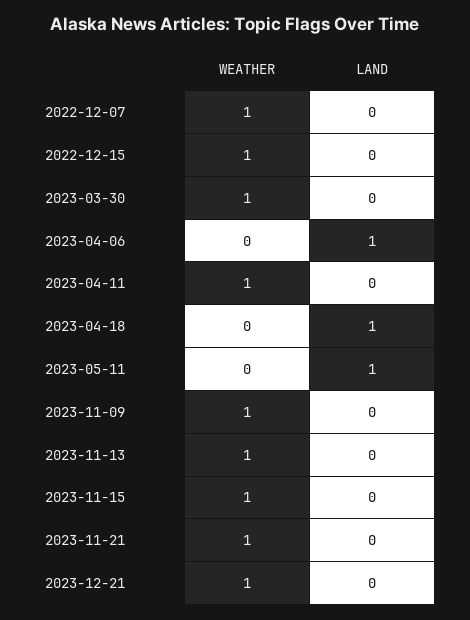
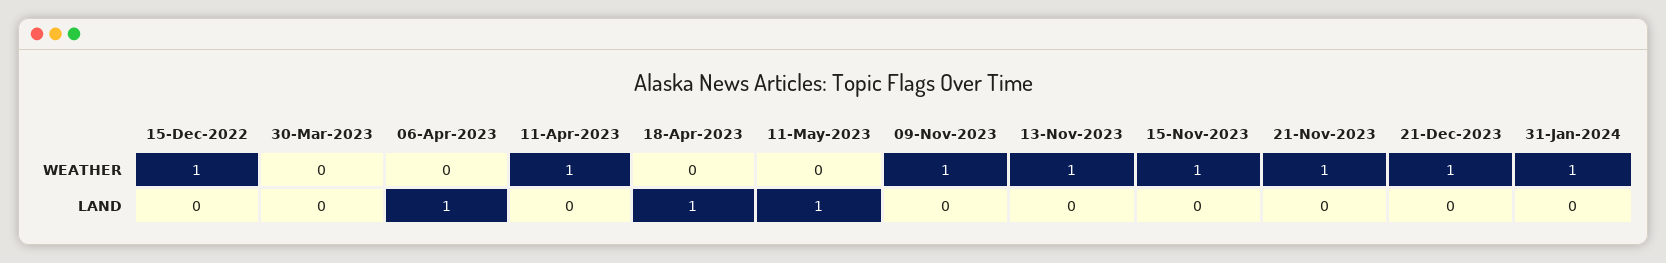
WEATHER, 2022-12-07: 1 -> none
LAND, 2022-12-07: 0 -> none
WEATHER, 2023-03-30: 1 -> 0
WEATHER, 31-Jan-2024: none -> 1
LAND, 31-Jan-2024: none -> 0

